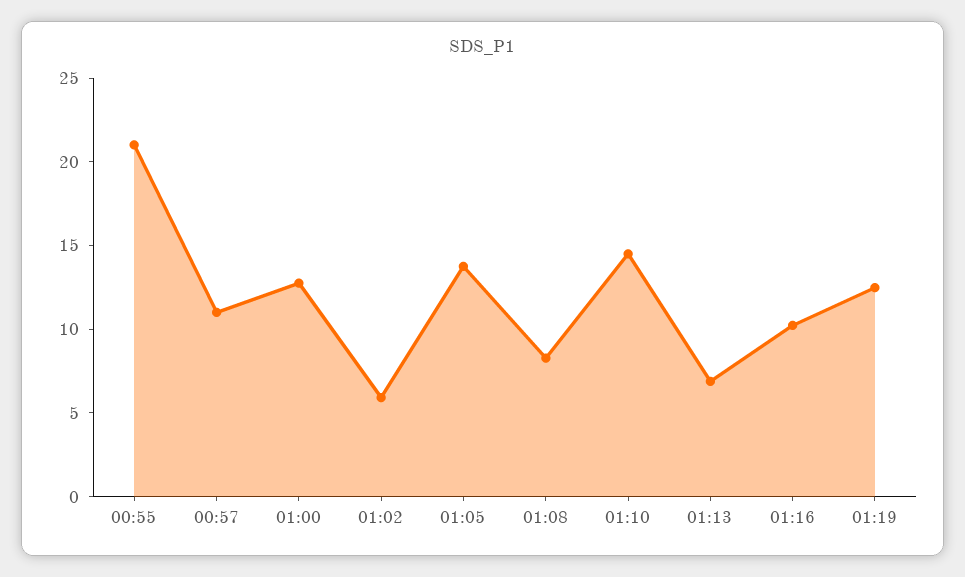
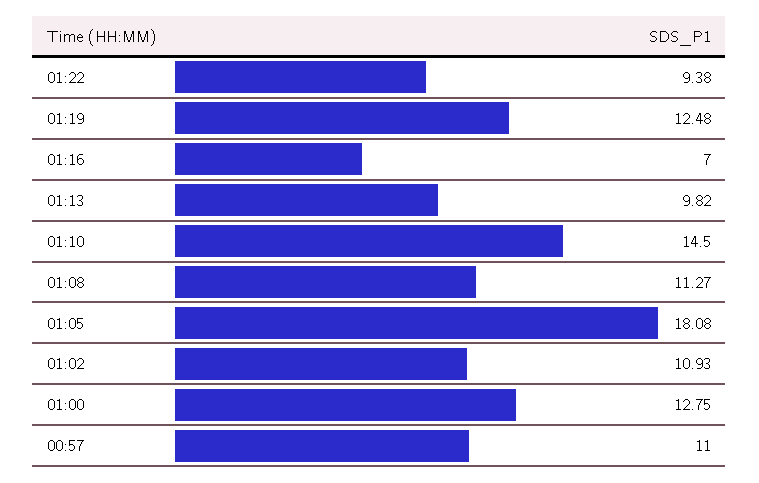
00:55: 21 -> none
01:02: 6 -> 10.93
01:05: 14 -> 18.08
01:08: 8 -> 11.27
01:13: 7 -> 9.82
01:16: 10 -> 7
01:22: none -> 9.38

